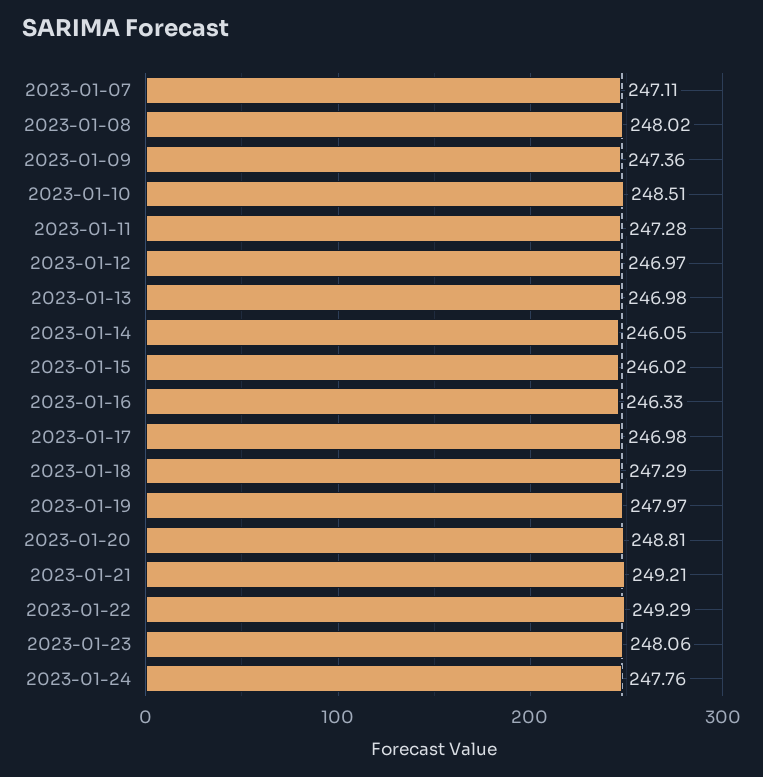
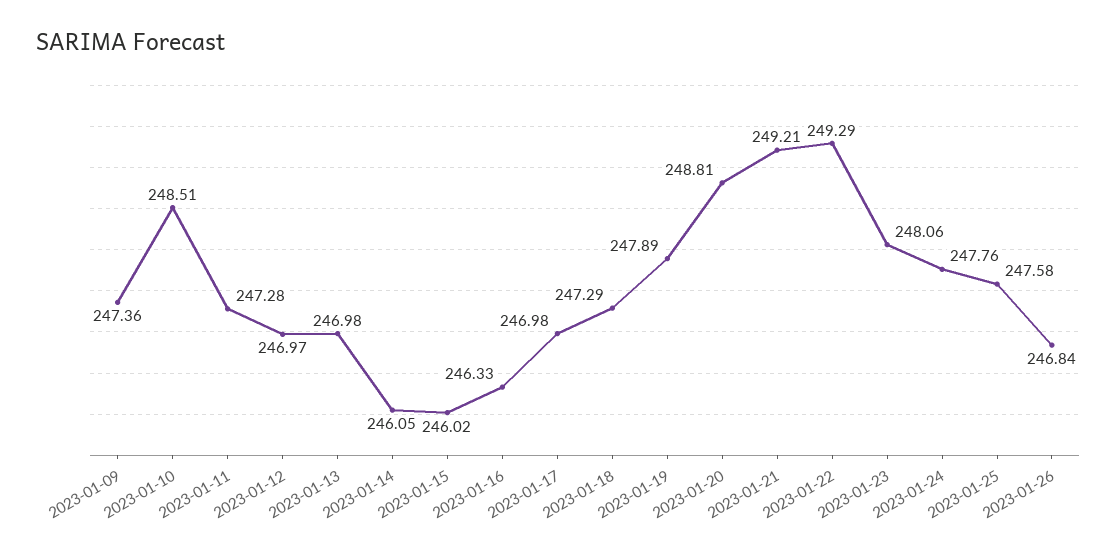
2023-01-07: 247.11 -> none
2023-01-08: 248.02 -> none
2023-01-19: 247.97 -> 247.89
2023-01-25: none -> 247.58
2023-01-26: none -> 246.84

